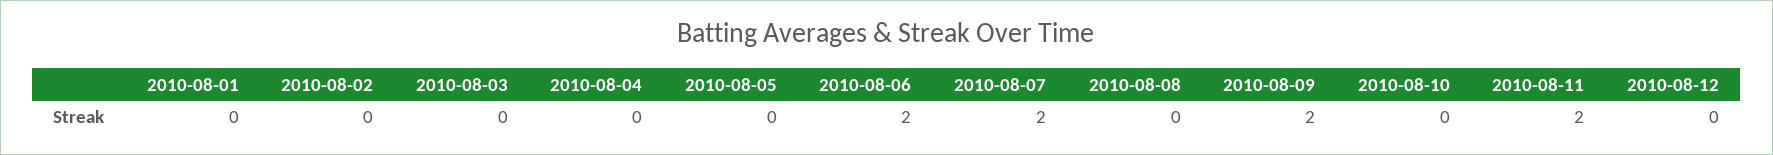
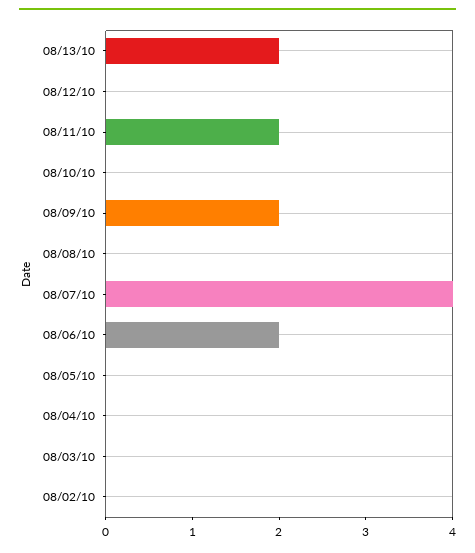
2010-08-01: 0 -> none
2010-08-07: 2 -> 4
08/13/10: none -> 2

